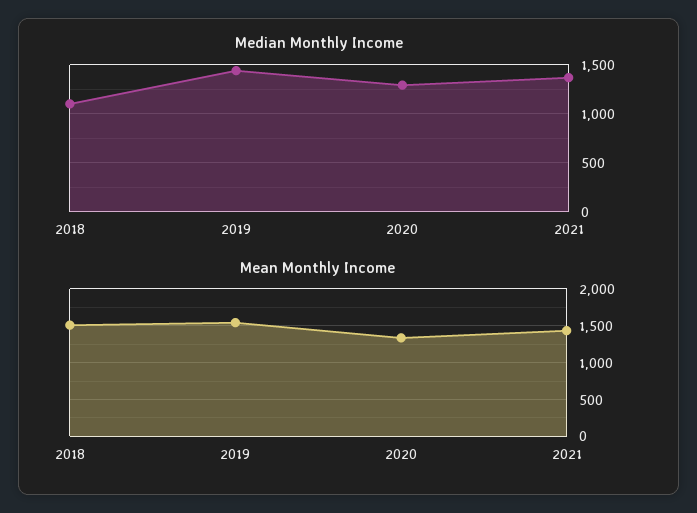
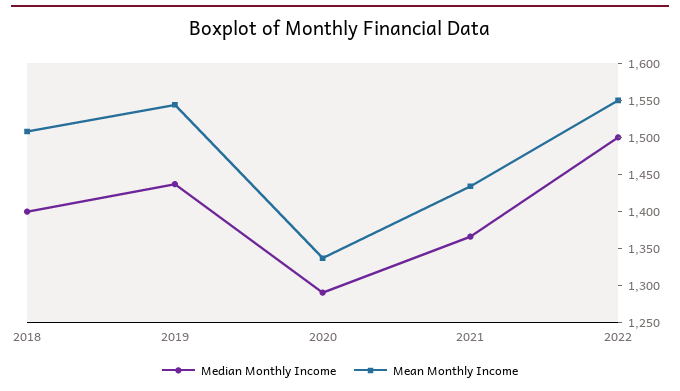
Median Monthly Income, 2018: 1100 -> 1400
Median Monthly Income, 2022: none -> 1500
Mean Monthly Income, 2022: none -> 1550

